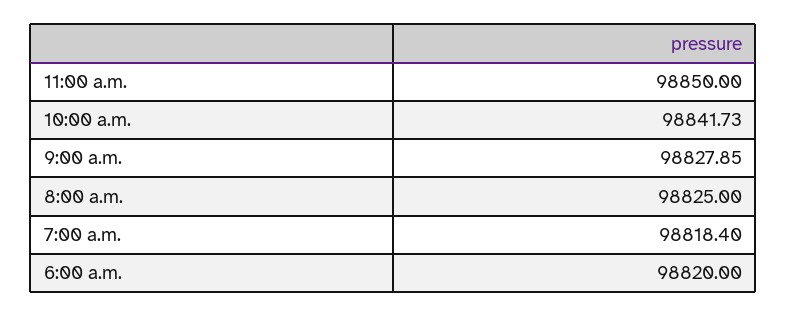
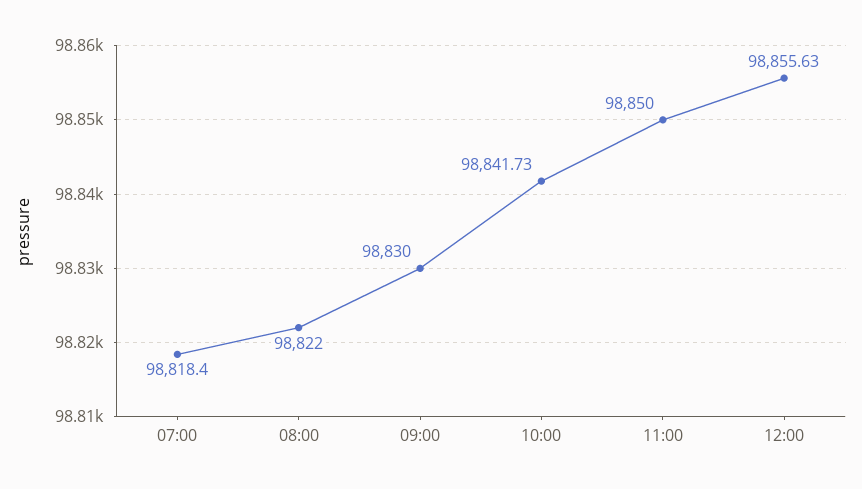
9:00 a.m.: 98827.85 -> 98830
8:00 a.m.: 98825 -> 98822
6:00 a.m.: 98820 -> none
12:00: none -> 98855.63

